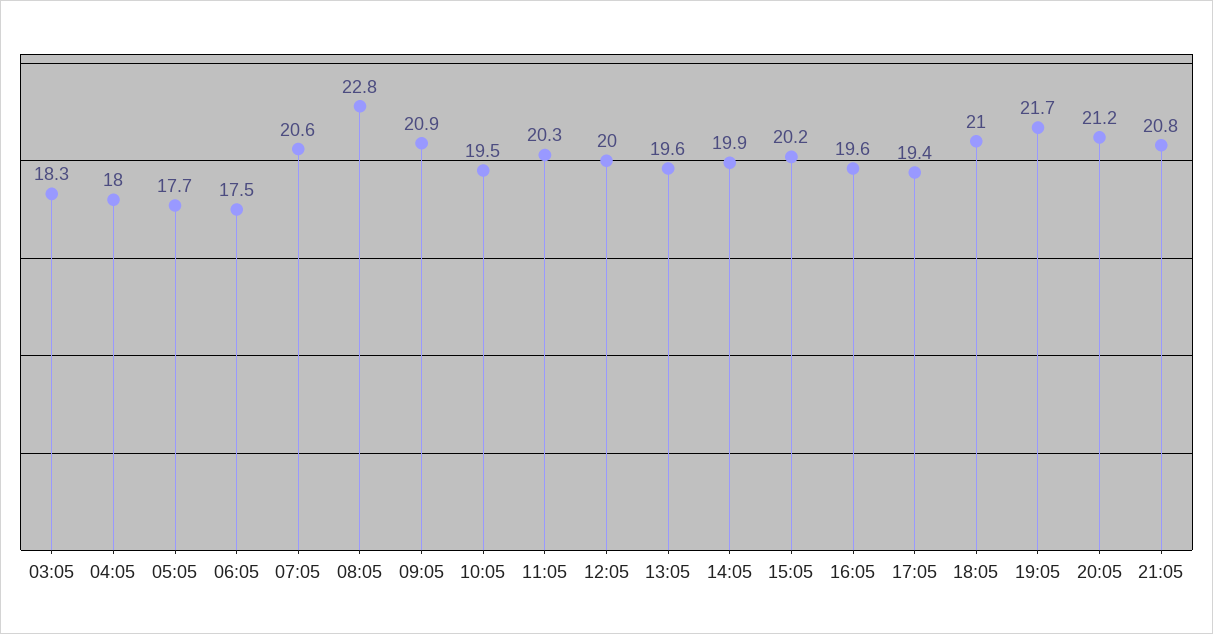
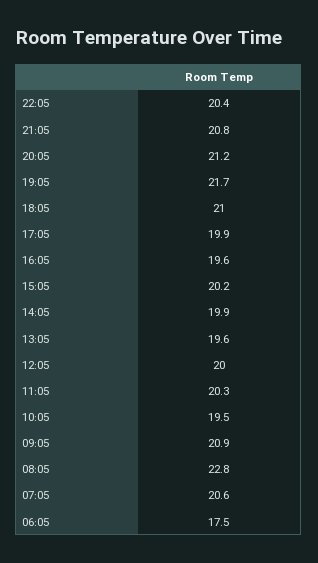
03:05: 18.3 -> none
04:05: 18 -> none
05:05: 17.7 -> none
17:05: 19.4 -> 19.9
22:05: none -> 20.4

